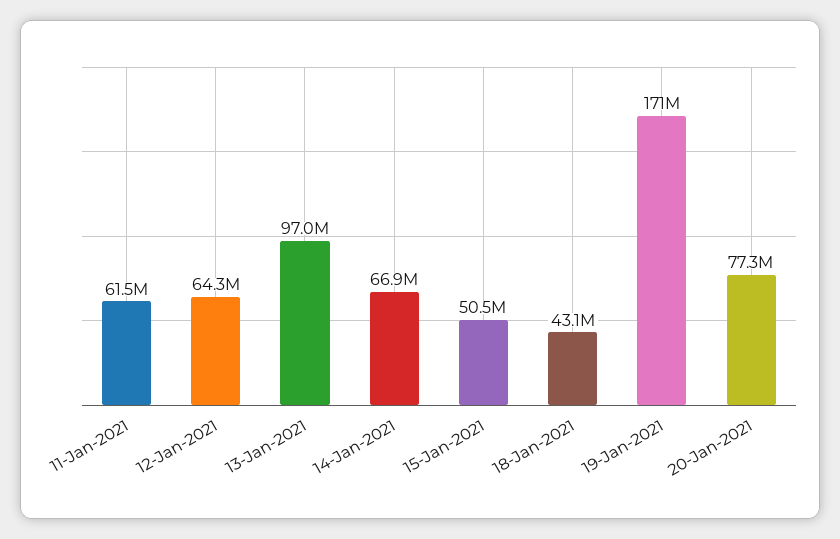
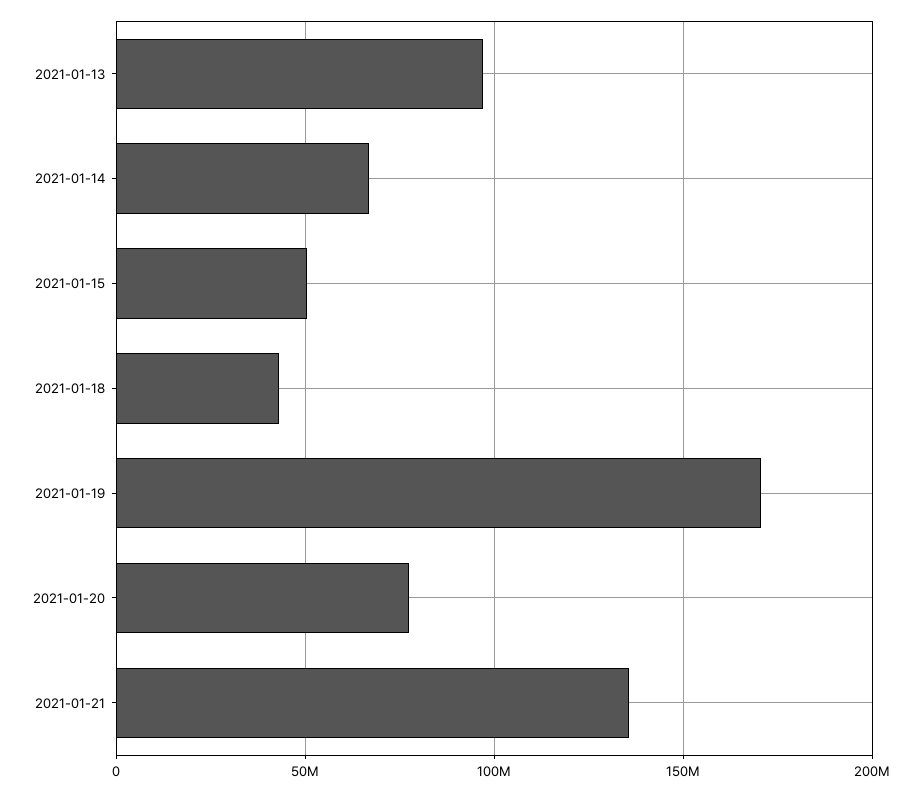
11-Jan-2021: 61500000 -> none
12-Jan-2021: 64300000 -> none
2021-01-21: none -> 135000000

